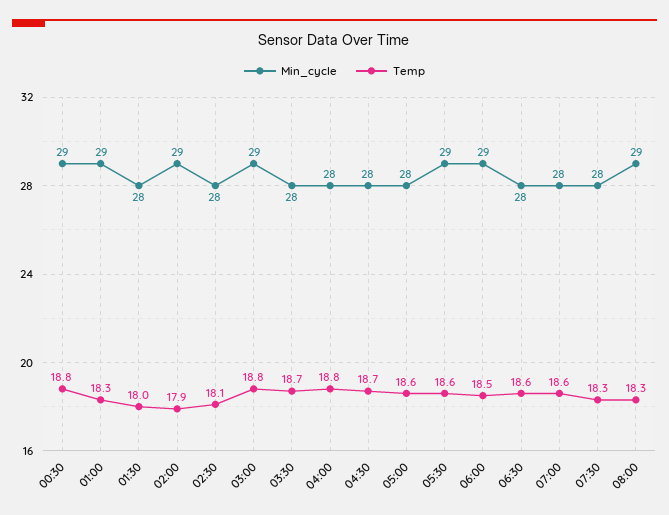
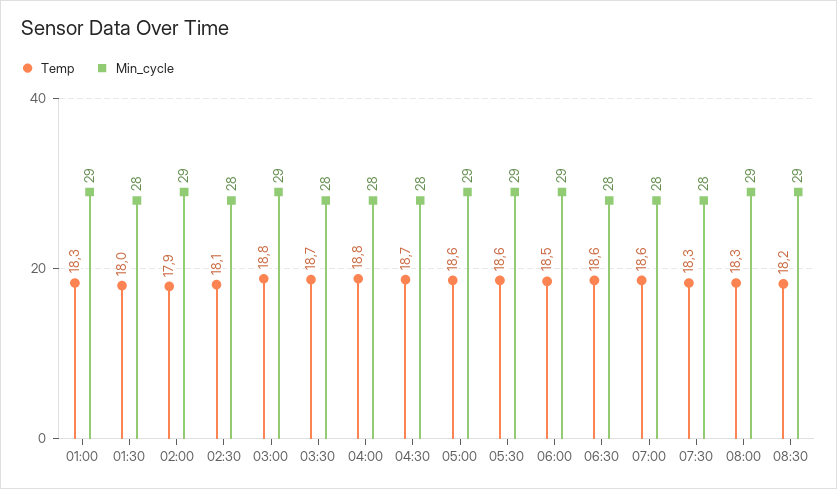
Min_cycle, 00:30: 29 -> none
Temp, 00:30: 18.8 -> none
Min_cycle, 05:00: 28 -> 29
Temp, 08:30: none -> 18.2
Min_cycle, 08:30: none -> 29

